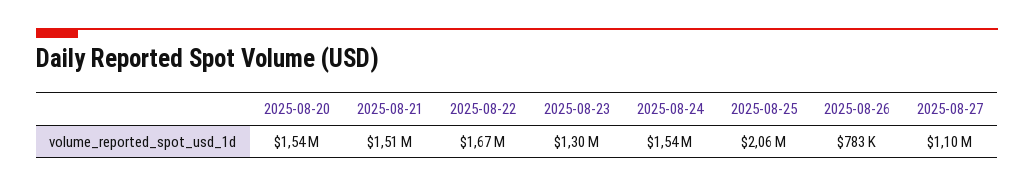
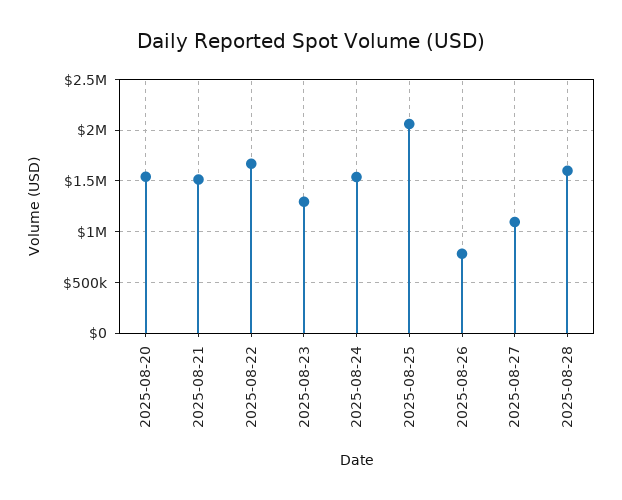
2025-08-28: none -> 1600000

